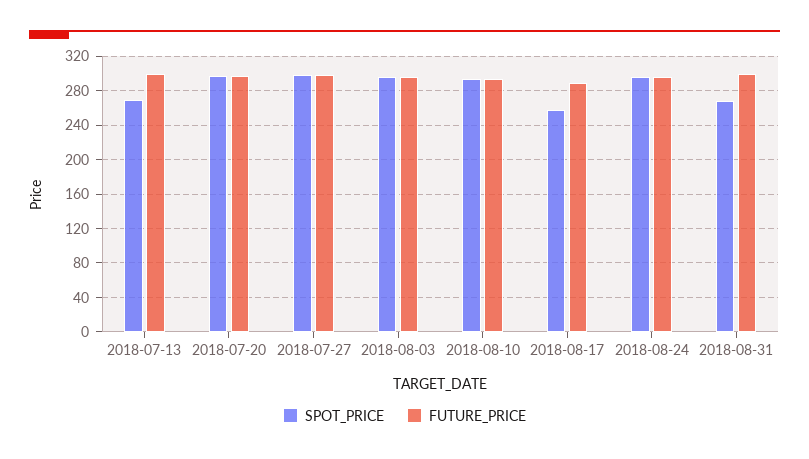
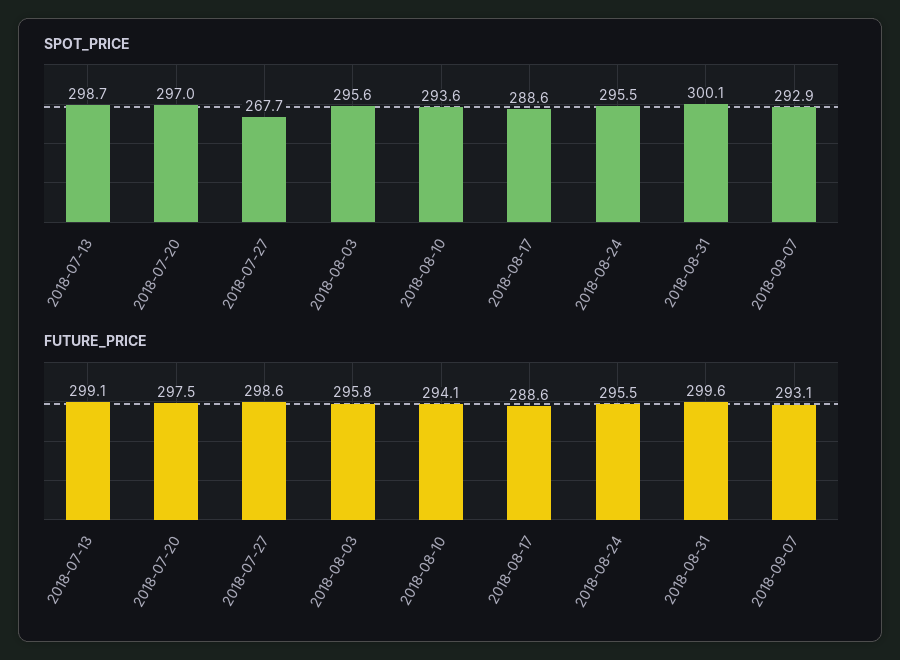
SPOT_PRICE, 2018-07-13: 270 -> 298.7
SPOT_PRICE, 2018-07-27: 300 -> 267.7
SPOT_PRICE, 2018-08-17: 260 -> 288.6
SPOT_PRICE, 2018-08-31: 270 -> 300.1
SPOT_PRICE, 2018-09-07: none -> 292.9
FUTURE_PRICE, 2018-09-07: none -> 293.1

